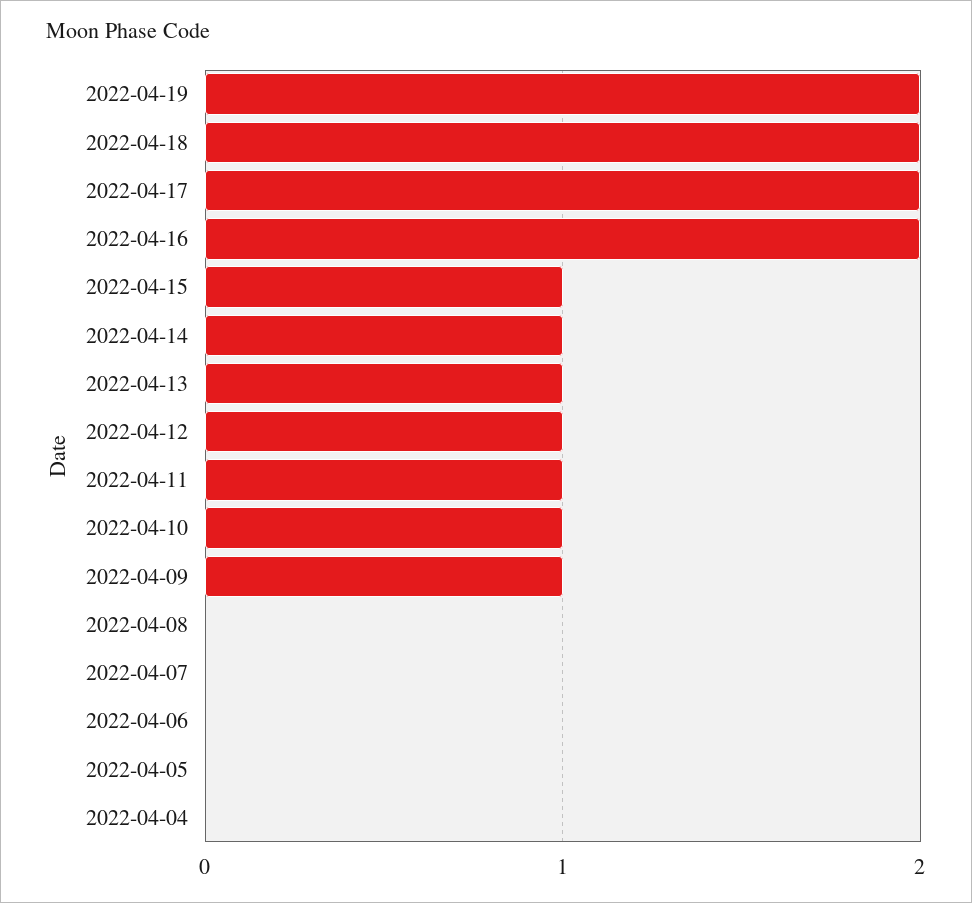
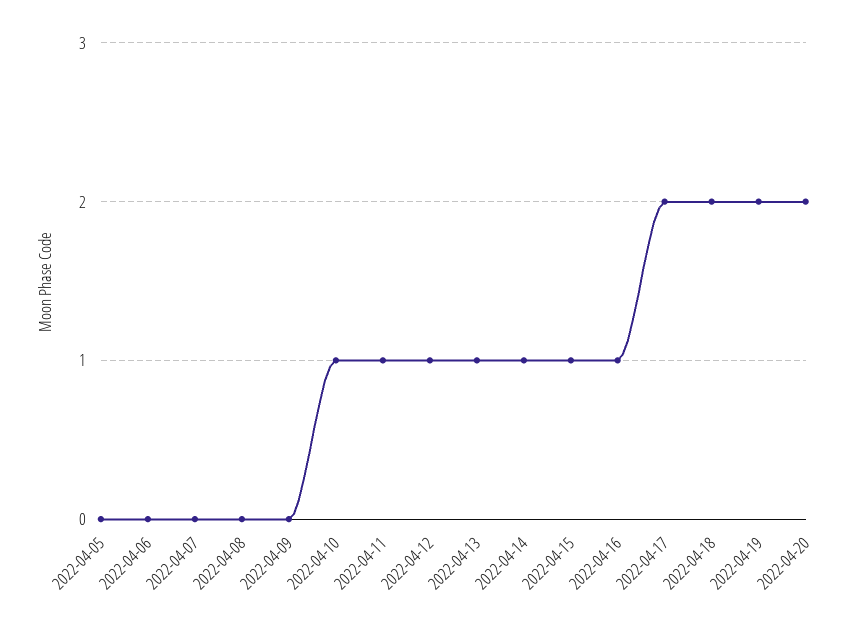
2022-04-16: 2 -> 1
2022-04-09: 1 -> 0
2022-04-04: 0 -> none
2022-04-20: none -> 2

